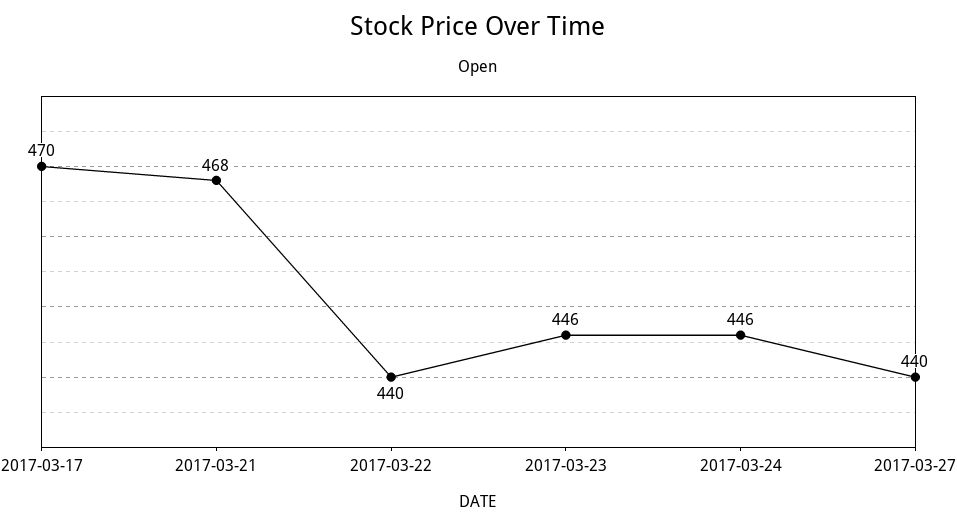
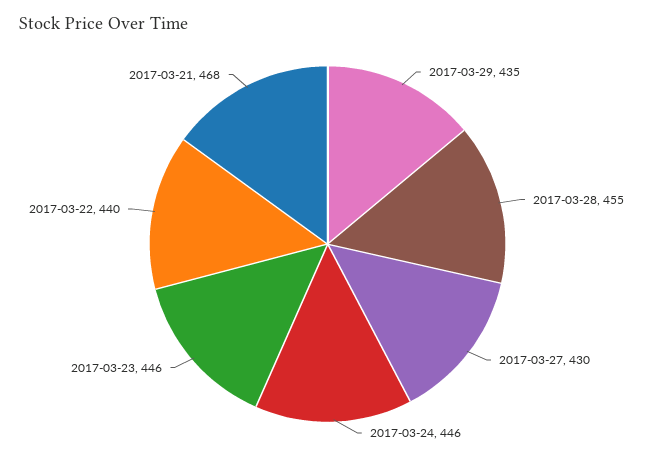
2017-03-17: 470 -> none
2017-03-27: 440 -> 430
2017-03-29: none -> 435
2017-03-28: none -> 455

